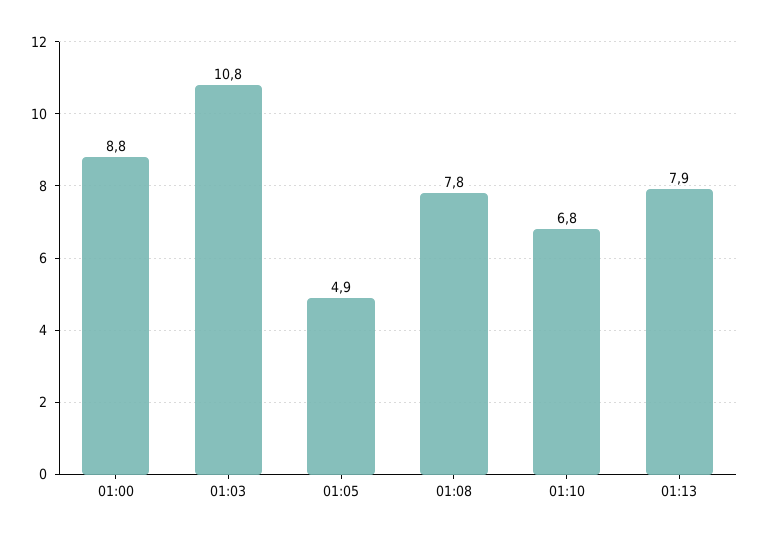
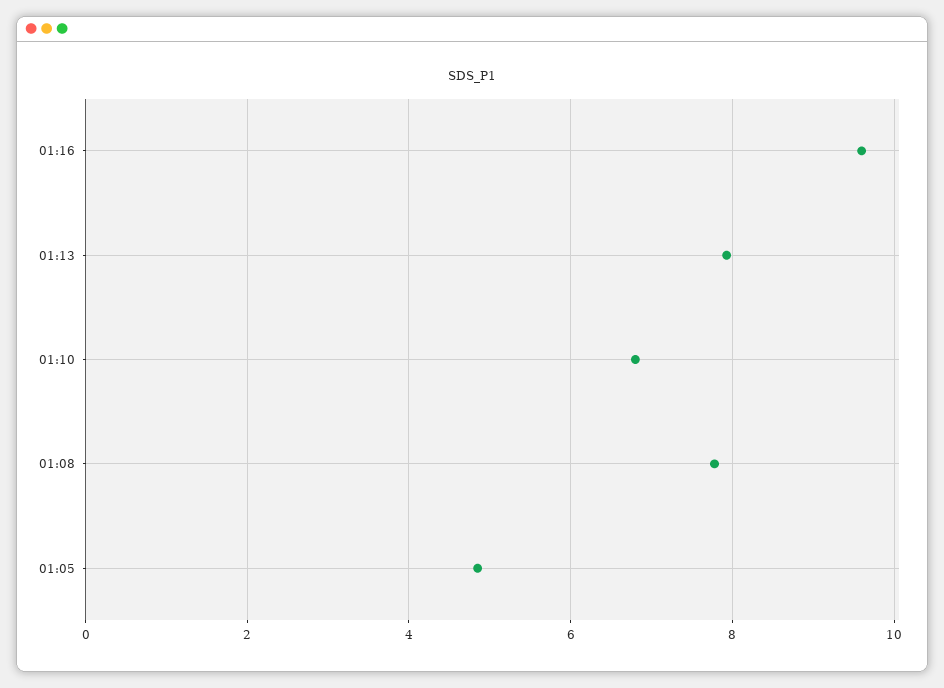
01:00: 8.8 -> none
01:03: 10.8 -> none
01:16: none -> 9.6

